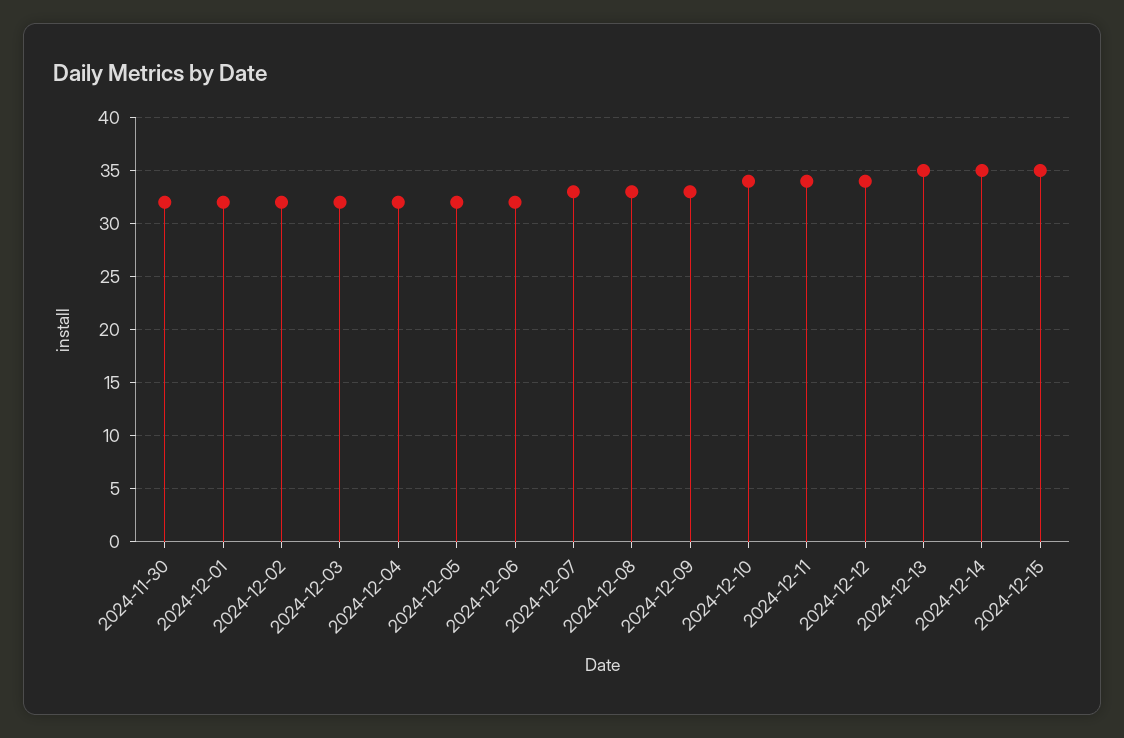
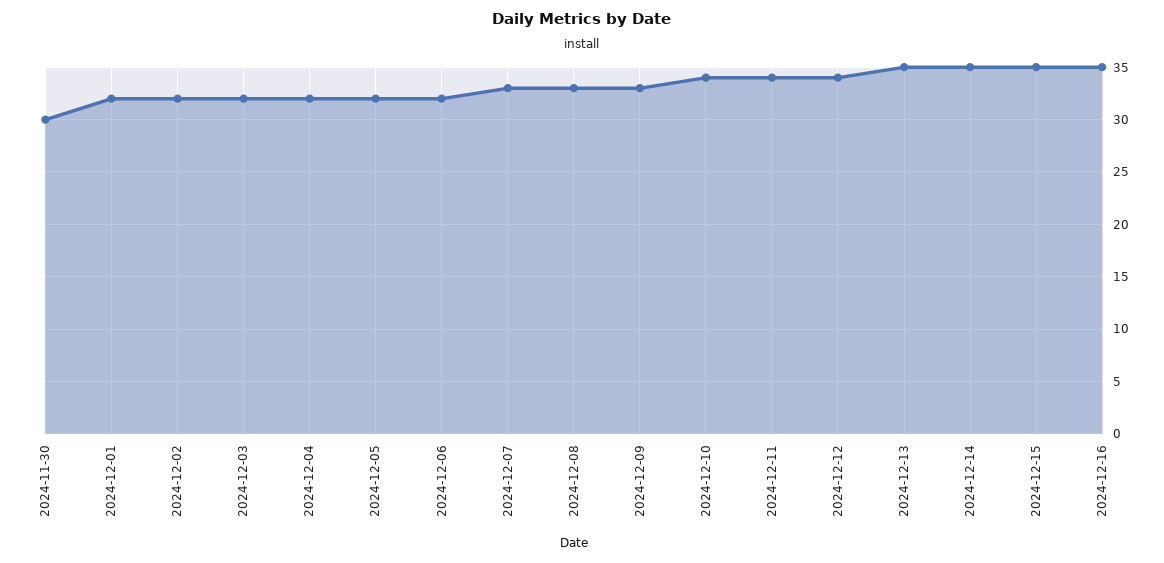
2024-11-30: 32 -> 30
2024-12-16: none -> 35

